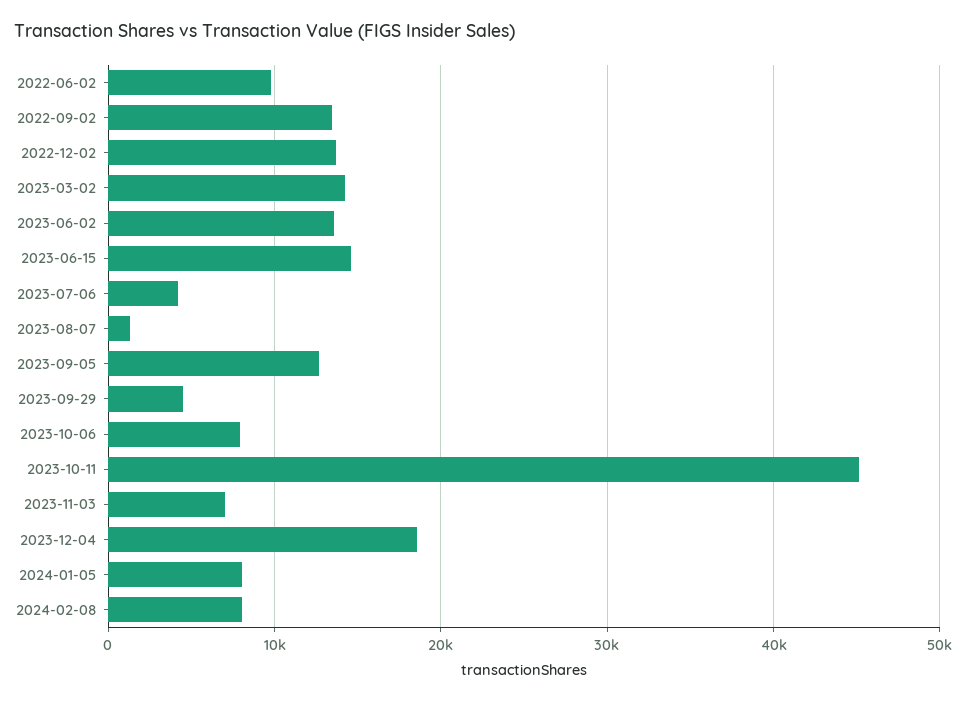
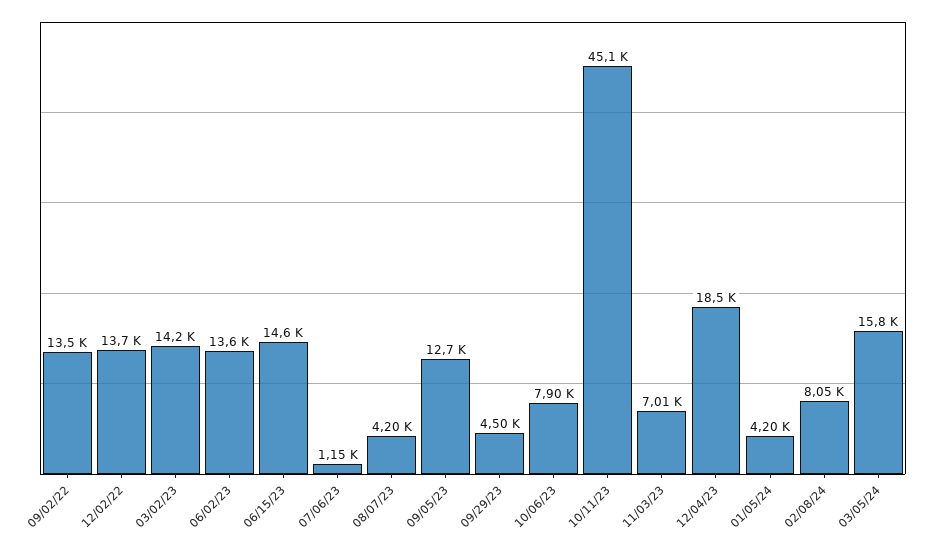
2022-06-02: 10000 -> none
2023-07-06: 4000 -> 1150
2023-08-07: 1000 -> 4200
2024-01-05: 8000 -> 4200
03/05/24: none -> 15800

